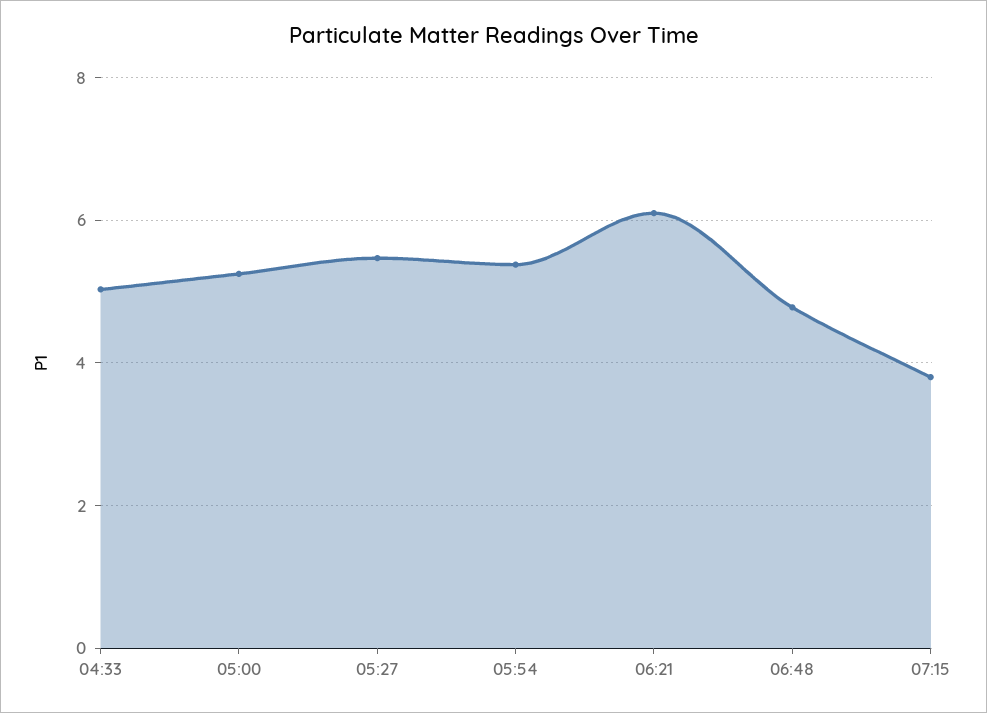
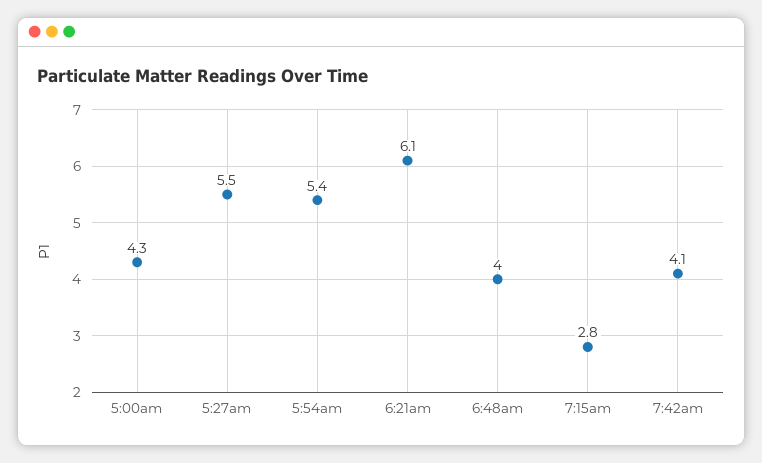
04:33: 5 -> none
05:00: 5.2 -> 4.3
06:48: 4.8 -> 4
07:15: 3.8 -> 2.8
7:42am: none -> 4.1

